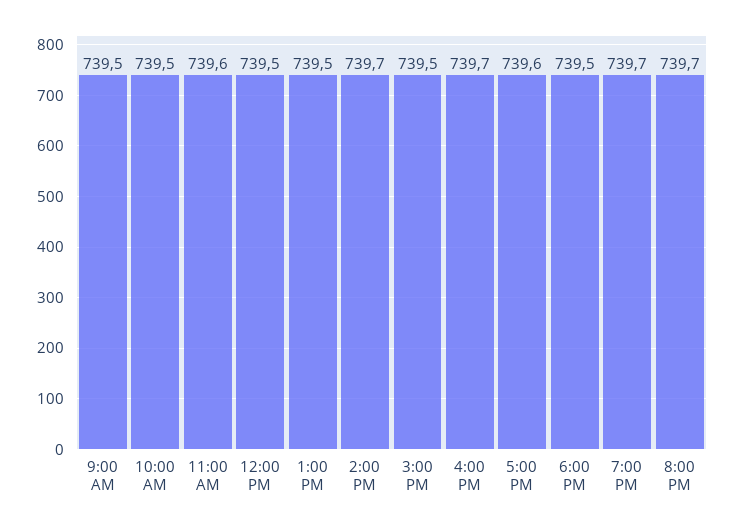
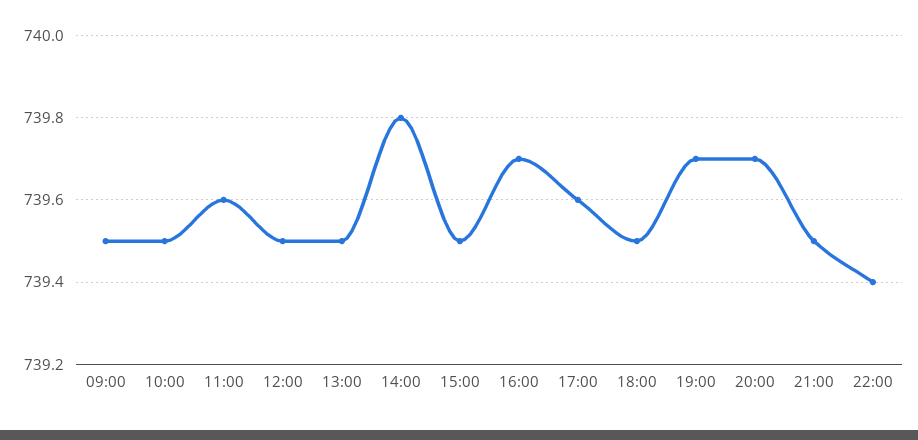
2:00 PM: 739.7 -> 739.8
21:00: none -> 739.5
22:00: none -> 739.4

